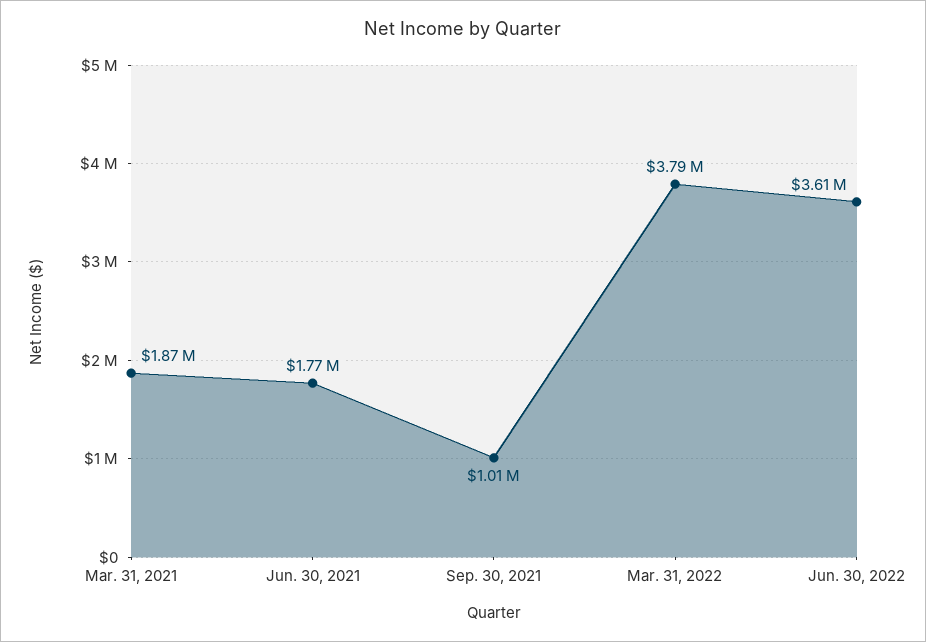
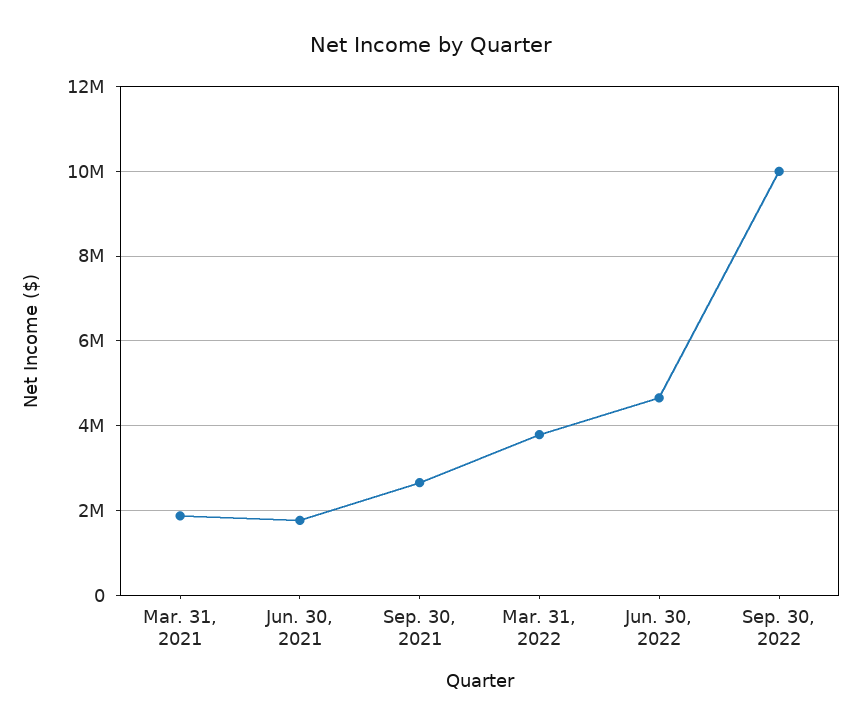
Sep. 30, 2021: 1010000 -> 2600000
Jun. 30, 2022: 3610000 -> 4600000
Sep. 30, 2022: none -> 10000000

